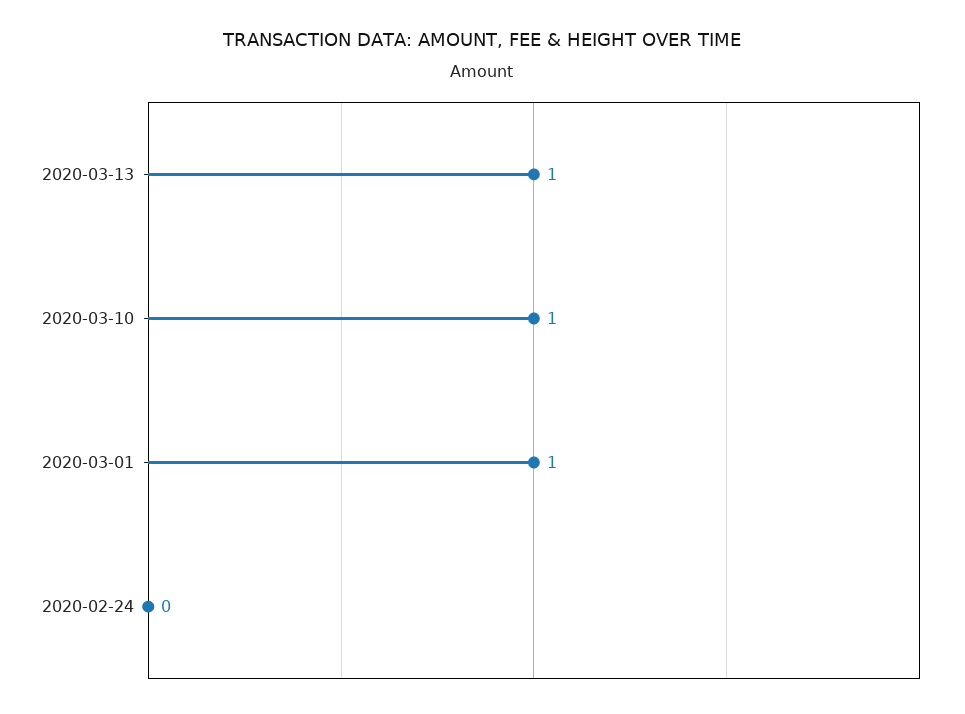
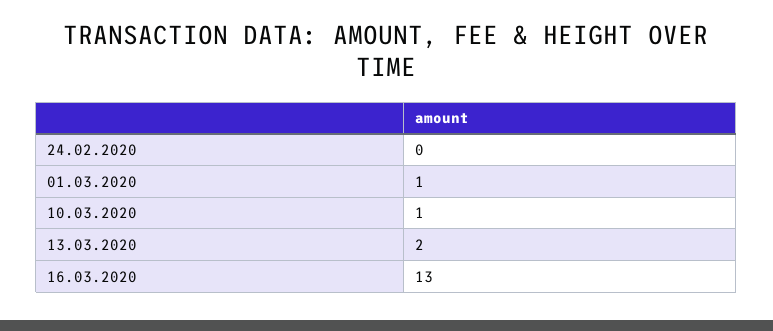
2020-03-13: 1 -> 2
16.03.2020: none -> 13

